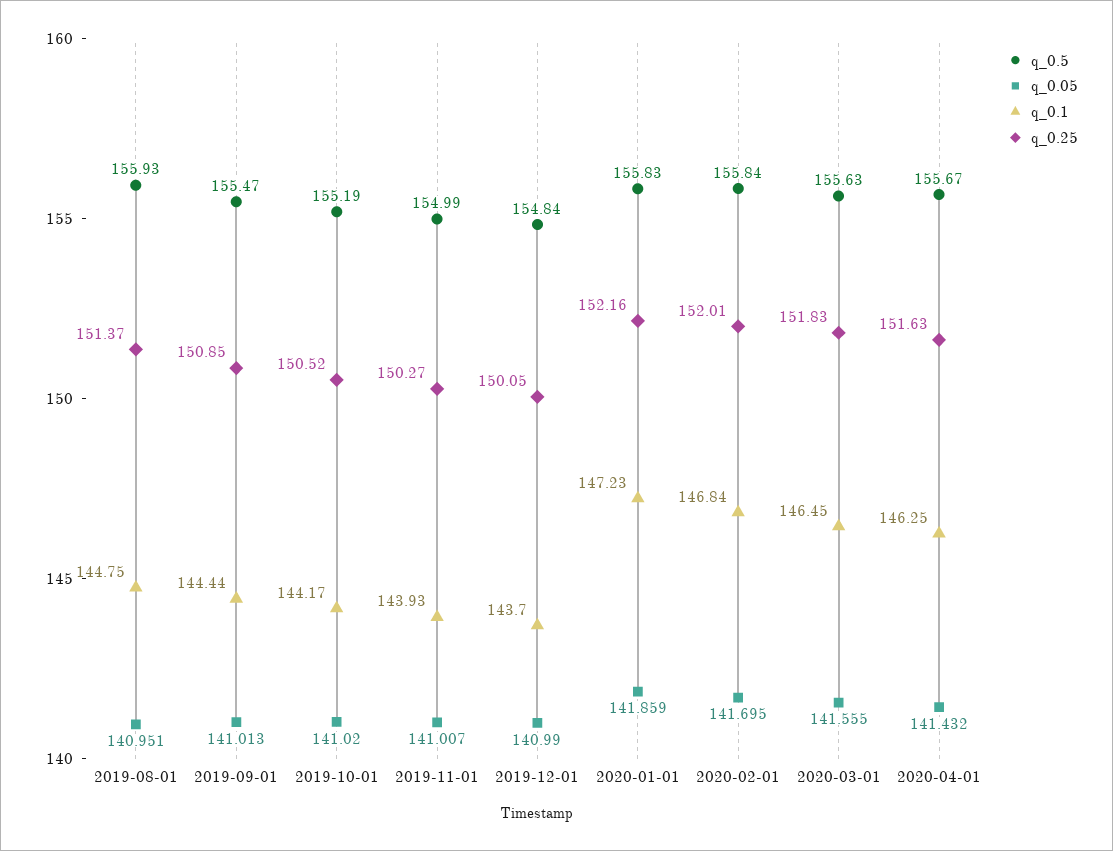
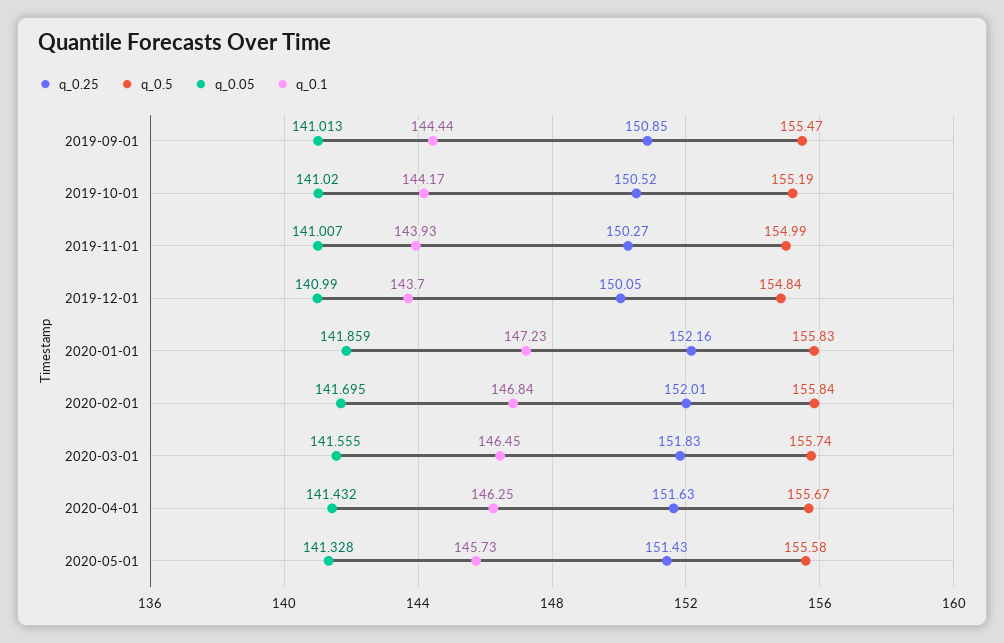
q_0.5, 2019-08-01: 155.93 -> none
q_0.05, 2019-08-01: 140.951 -> none
q_0.1, 2019-08-01: 144.75 -> none
q_0.25, 2019-08-01: 151.37 -> none
q_0.5, 2020-03-01: 155.63 -> 155.74
q_0.25, 2020-05-01: none -> 151.43
q_0.5, 2020-05-01: none -> 155.58
q_0.05, 2020-05-01: none -> 141.328
q_0.1, 2020-05-01: none -> 145.73

